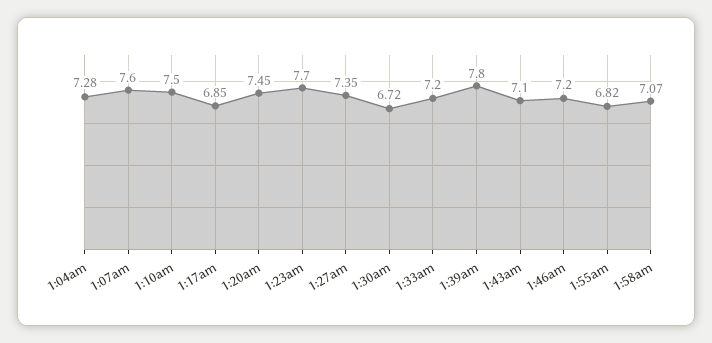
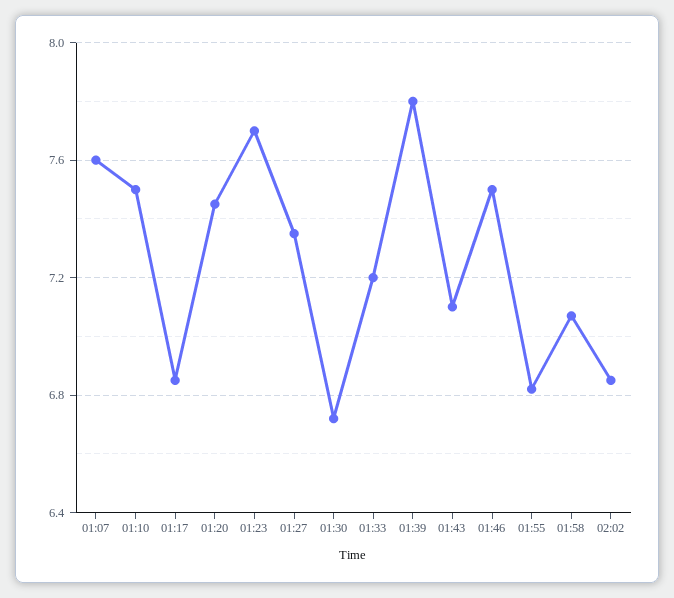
1:04am: 7.28 -> none
1:46am: 7.2 -> 7.5
02:02: none -> 6.85

